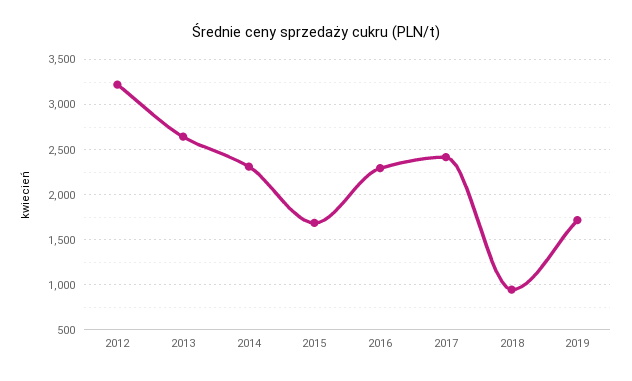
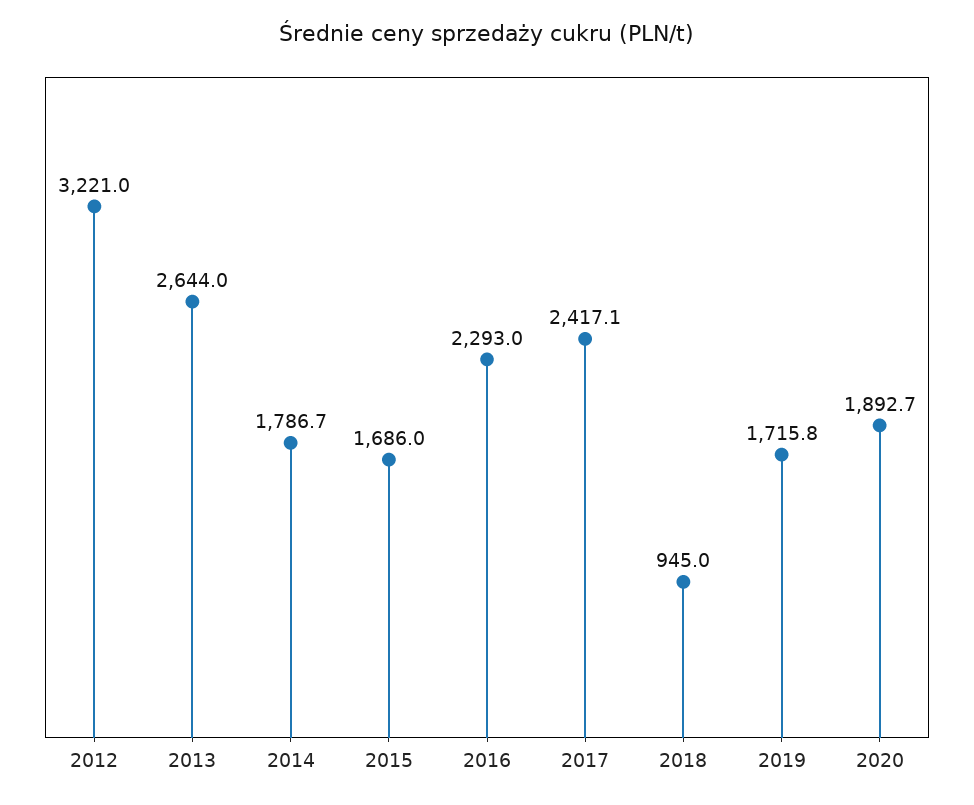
2014: 2300 -> 1786.7
2020: none -> 1892.7

